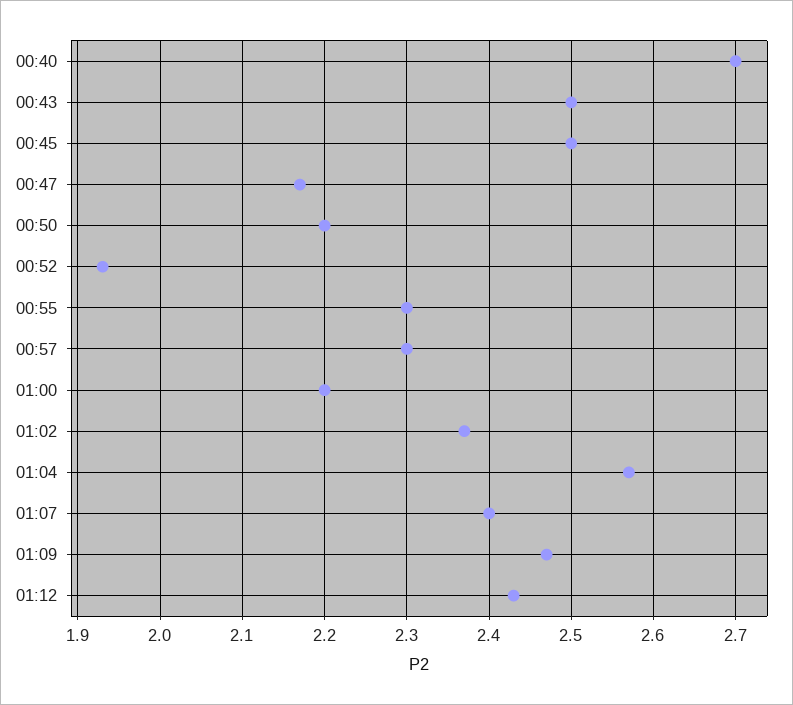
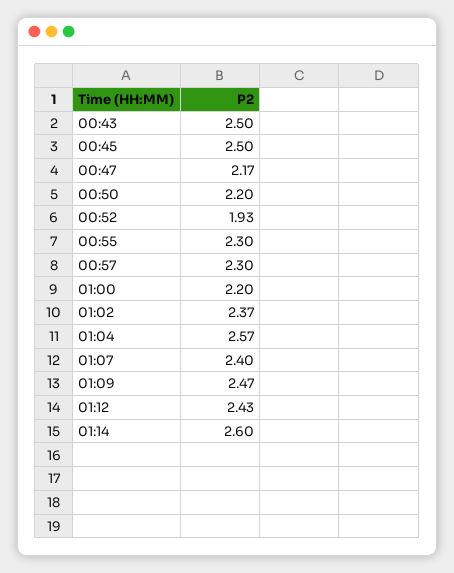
00:40: 2.7 -> none
01:14: none -> 2.6

